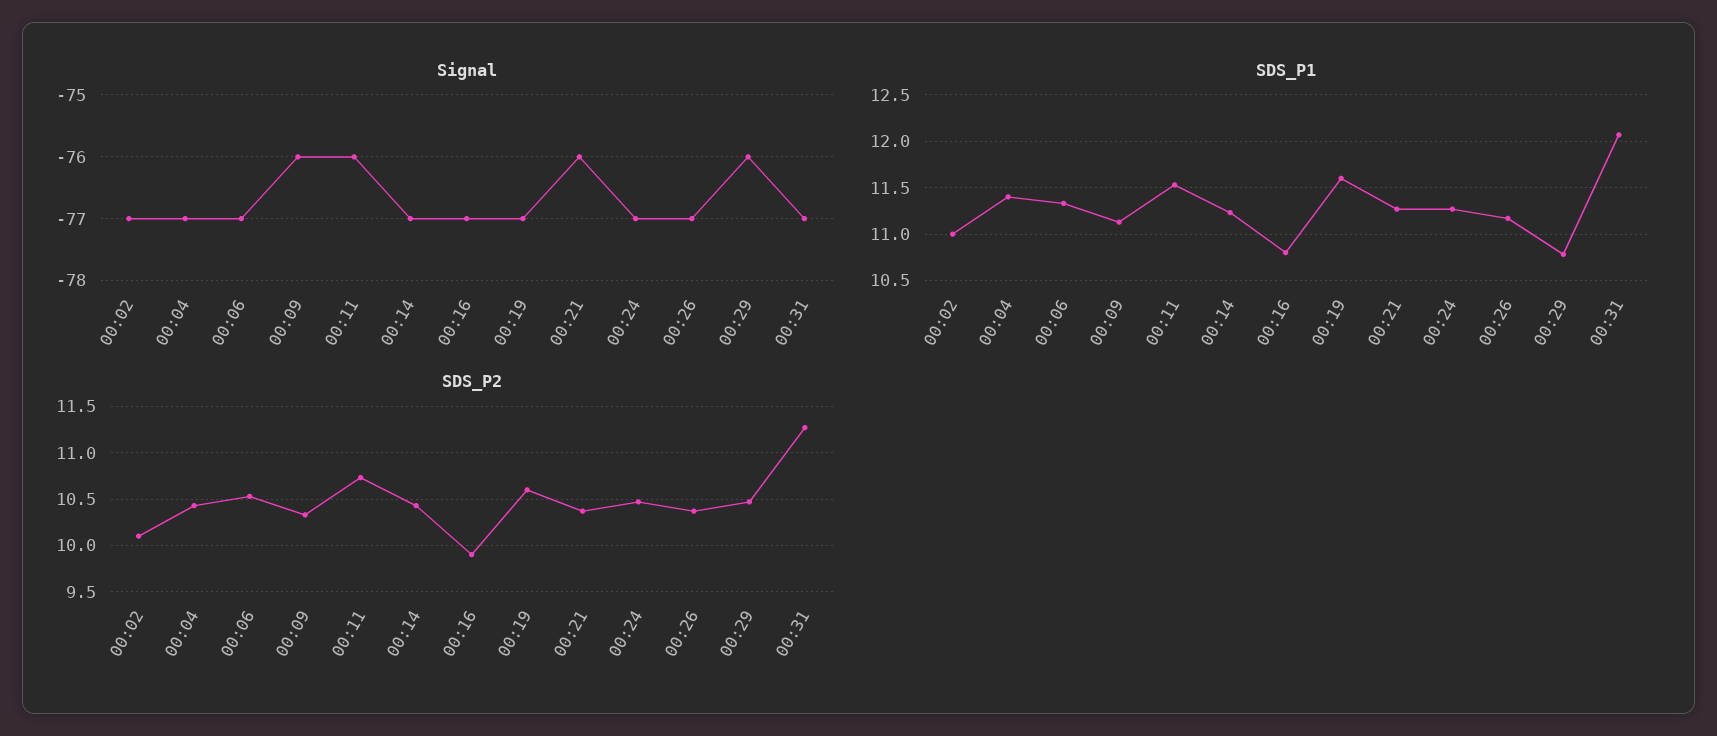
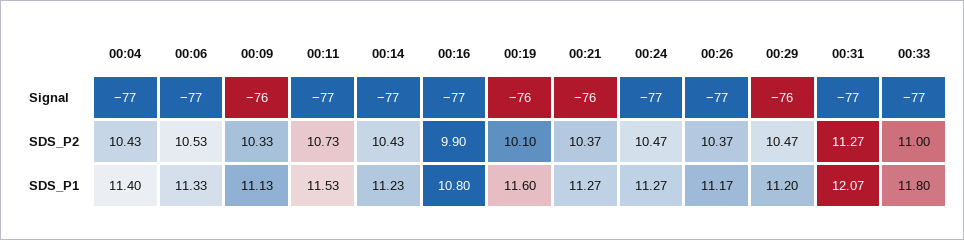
Signal, 00:02: -77 -> none
Signal, 00:11: -76 -> -77
Signal, 00:19: -77 -> -76
SDS_P1, 00:02: 11 -> none
SDS_P1, 00:29: 10.8 -> 11.2
SDS_P2, 00:02: 10.1 -> none
SDS_P2, 00:19: 10.6 -> 10.1
Signal, 00:33: none -> -77
SDS_P2, 00:33: none -> 11
SDS_P1, 00:33: none -> 11.8

